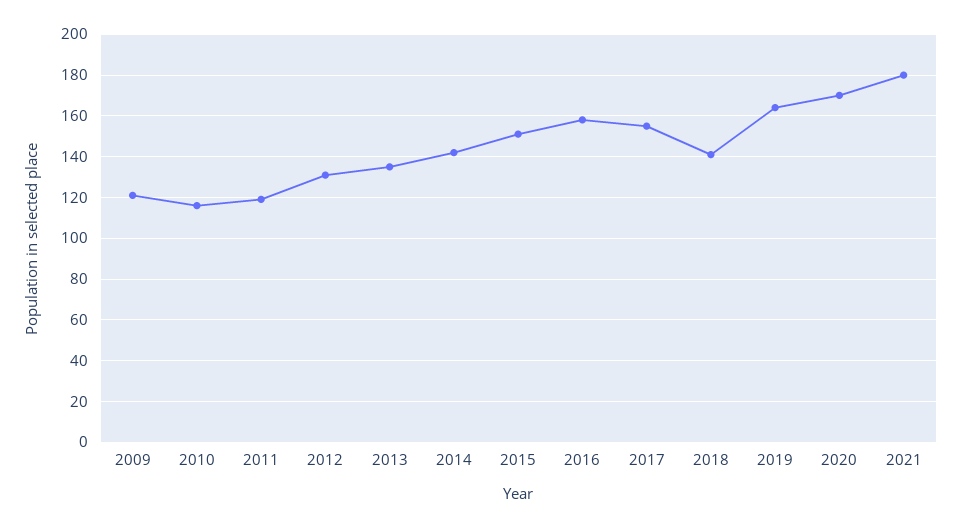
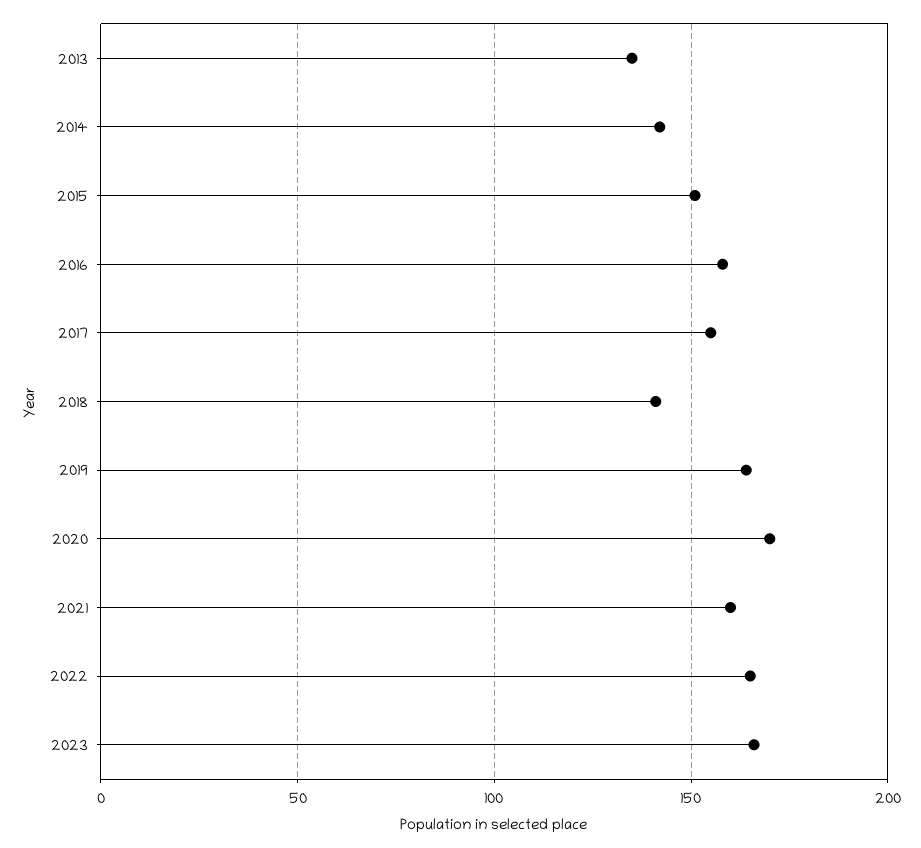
2009: 120 -> none
2010: 115 -> none
2011: 120 -> none
2012: 130 -> none
2021: 180 -> 160
2022: none -> 165
2023: none -> 165

